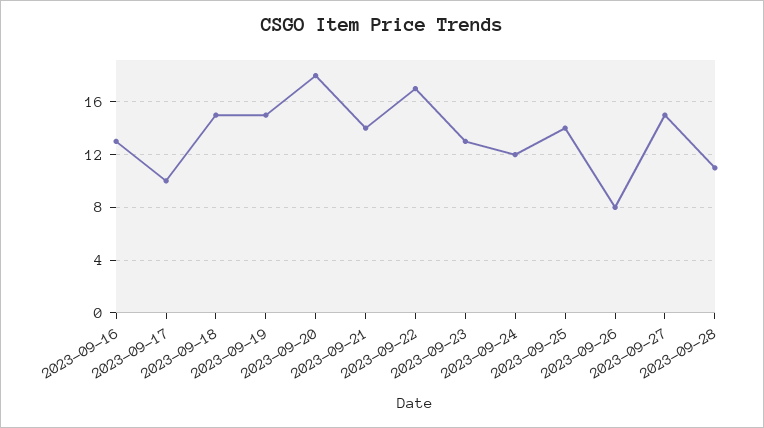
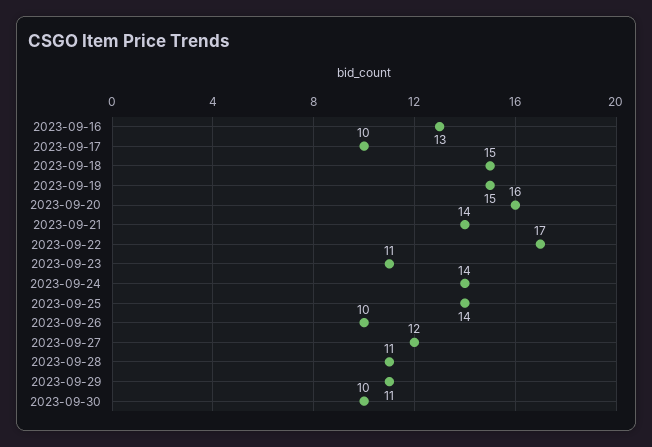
2023-09-20: 18 -> 16
2023-09-23: 13 -> 11
2023-09-24: 12 -> 14
2023-09-26: 8 -> 10
2023-09-27: 15 -> 12
2023-09-29: none -> 11
2023-09-30: none -> 10

